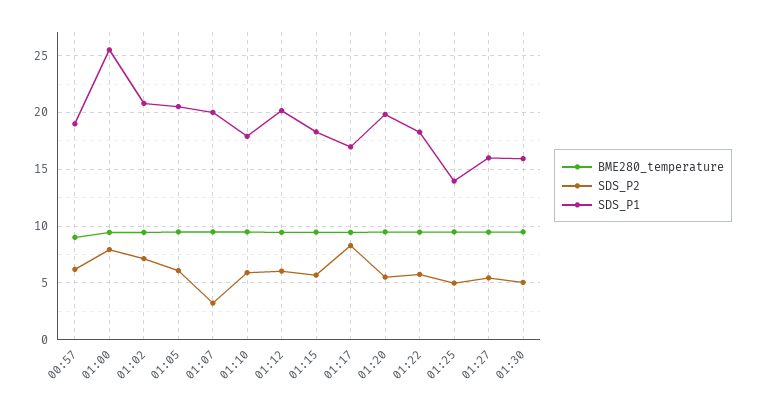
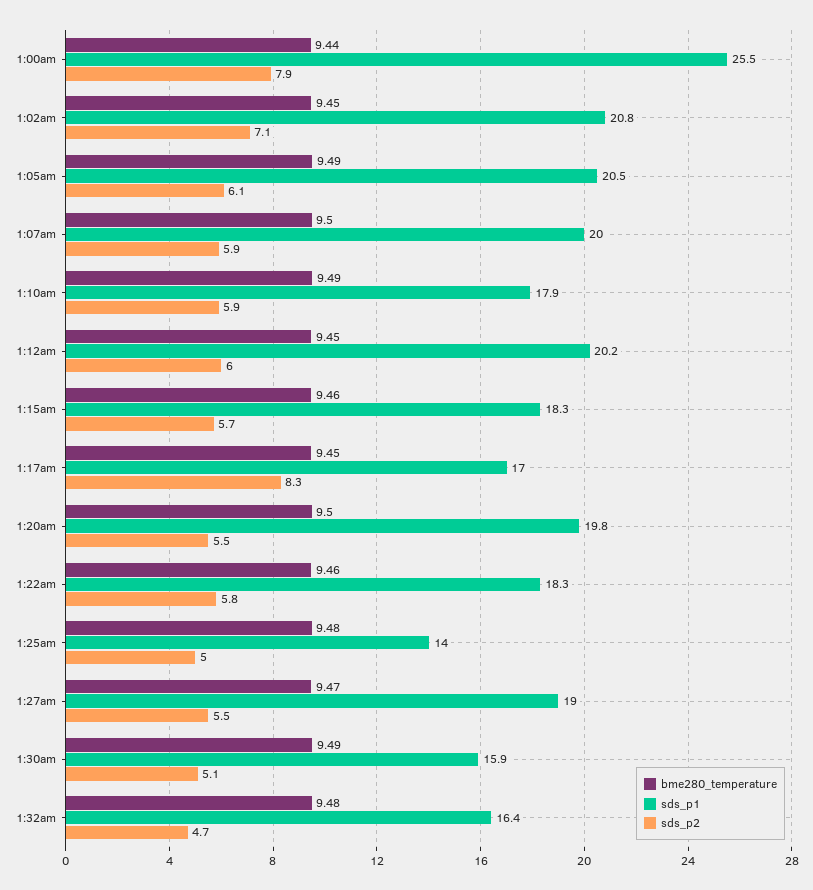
BME280_temperature, 00:57: 9 -> none
SDS_P2, 00:57: 6 -> none
SDS_P1, 00:57: 19 -> none
SDS_P2, 01:07: 3 -> 5.9
SDS_P1, 01:27: 16 -> 19
BME280_temperature, 1:32am: none -> 9.48
SDS_P1, 1:32am: none -> 16.4
SDS_P2, 1:32am: none -> 4.7

